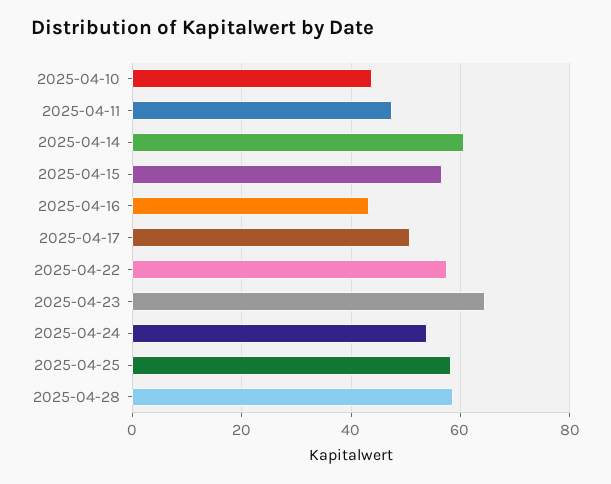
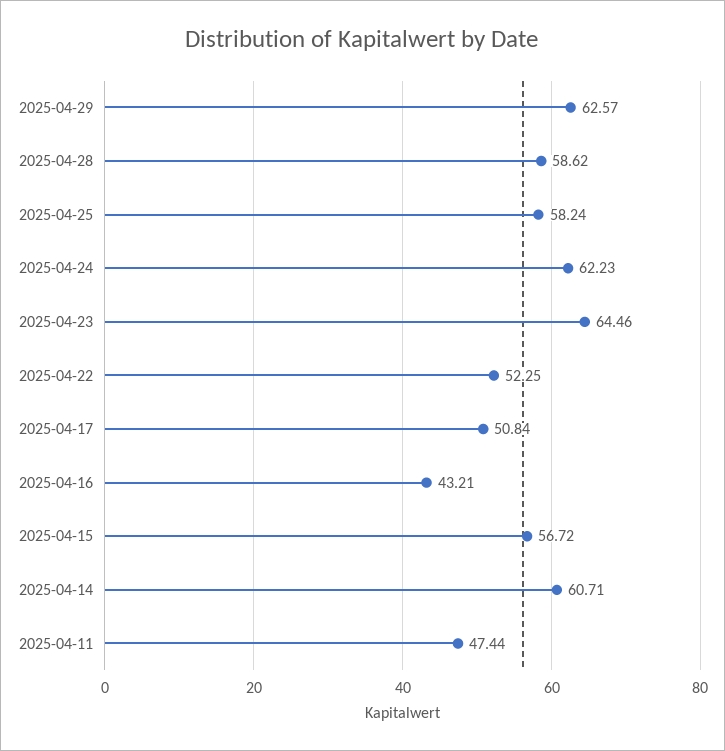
2025-04-10: 44 -> none
2025-04-22: 58 -> 52.25
2025-04-24: 54 -> 62.23
2025-04-29: none -> 62.57

